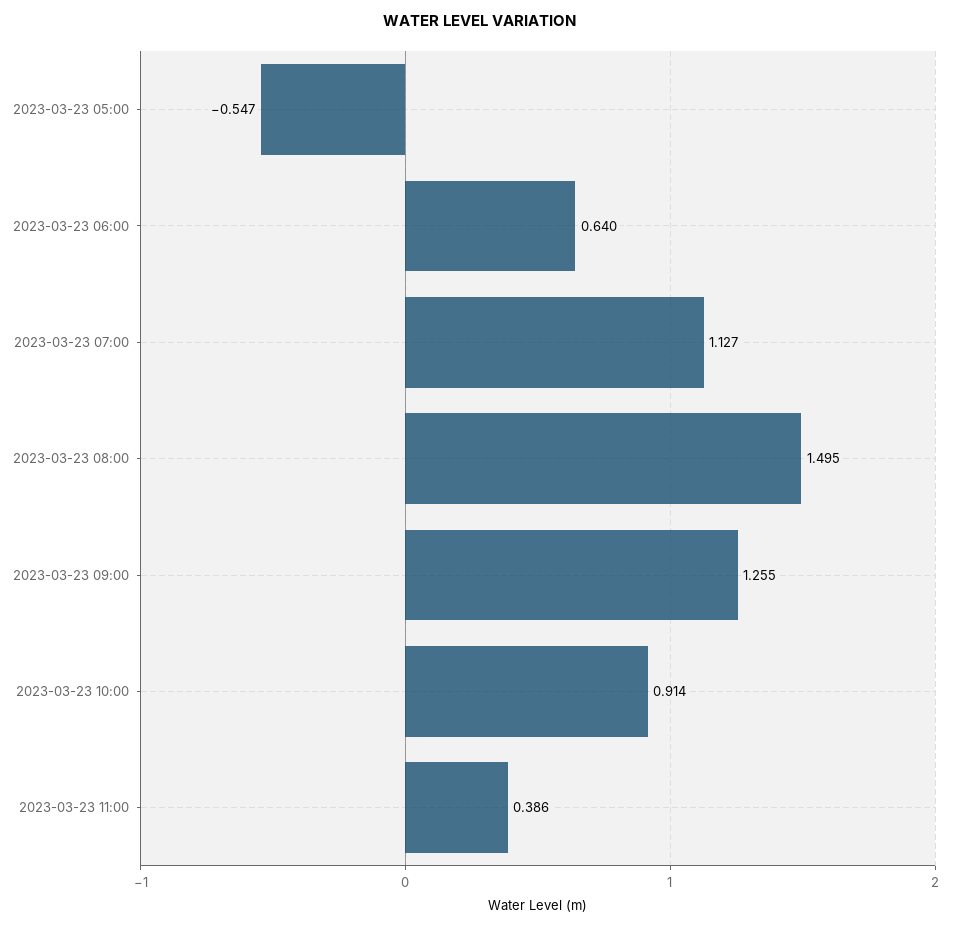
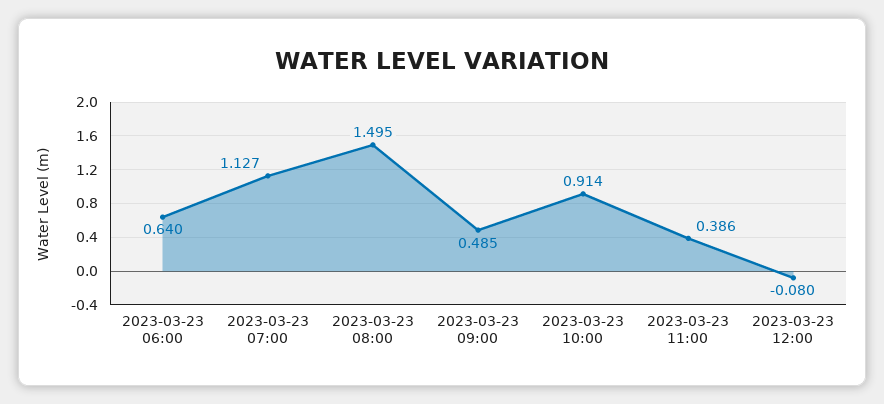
2023-03-23 05:00: -0.547 -> none
2023-03-23 09:00: 1.255 -> 0.485
2023-03-23 12:00: none -> -0.08

